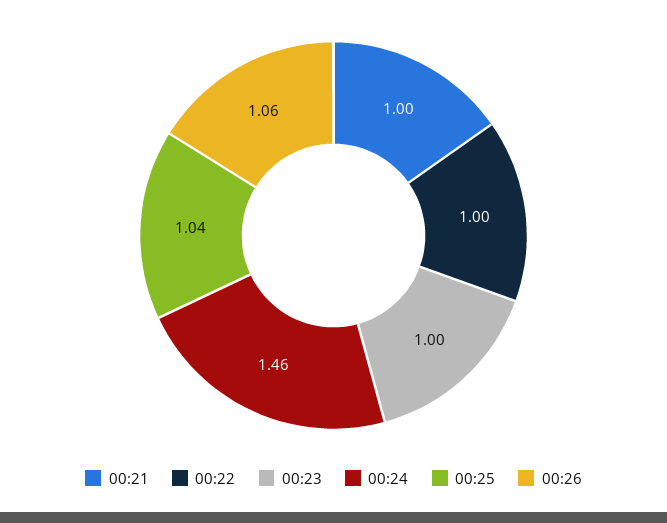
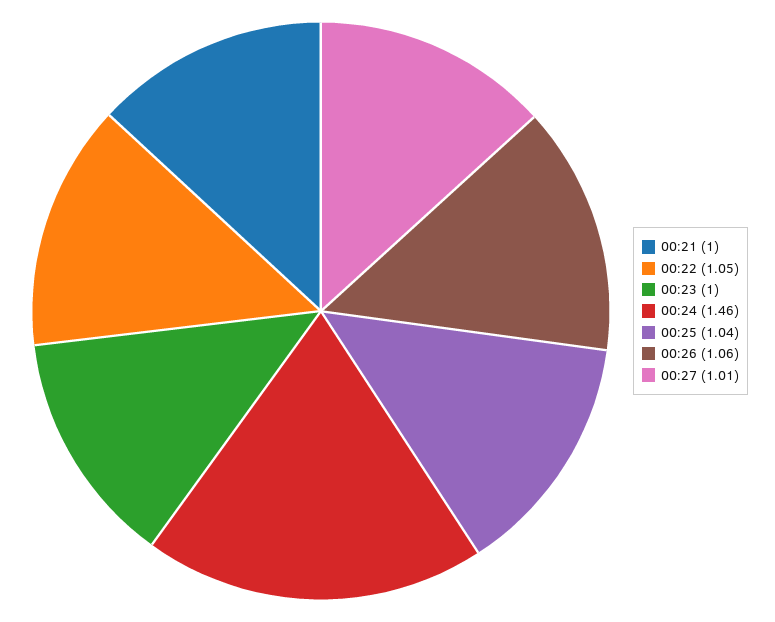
00:22: 1 -> 1.05
00:27: none -> 1.01

